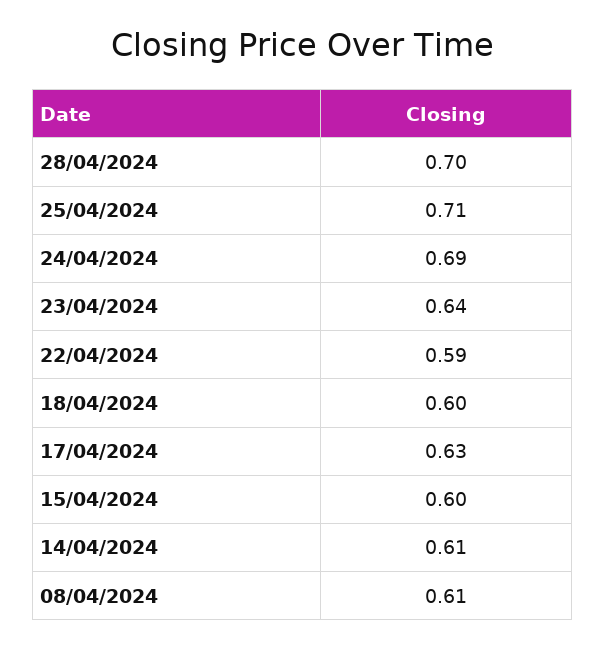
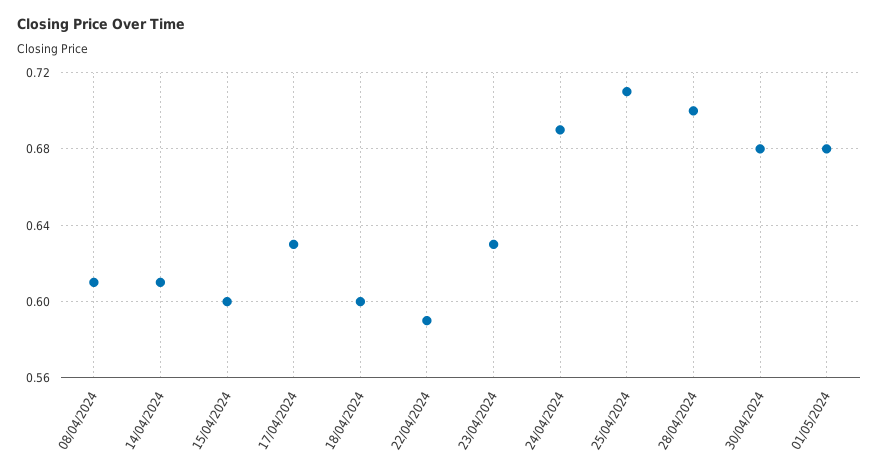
23/04/2024: 0.64 -> 0.63
30/04/2024: none -> 0.68
01/05/2024: none -> 0.68

